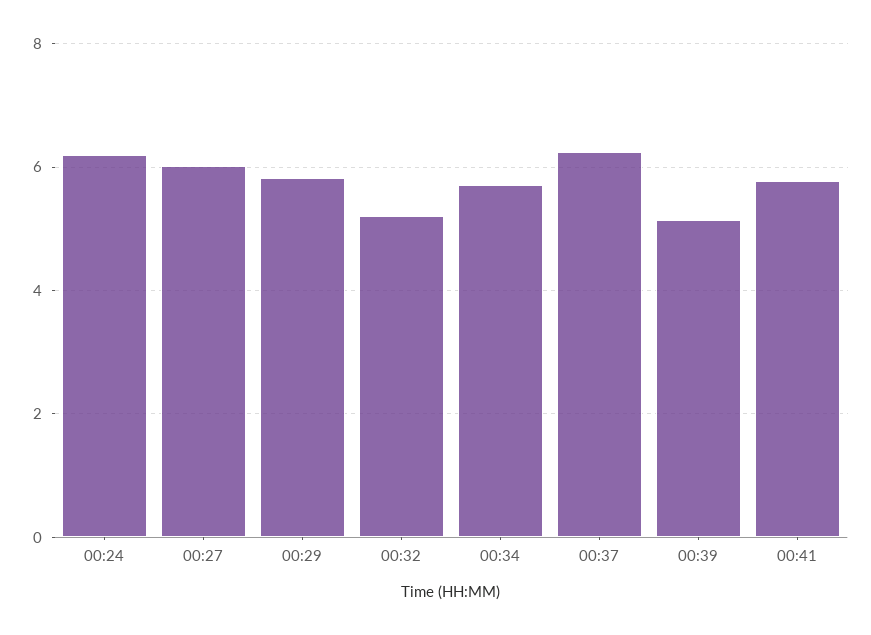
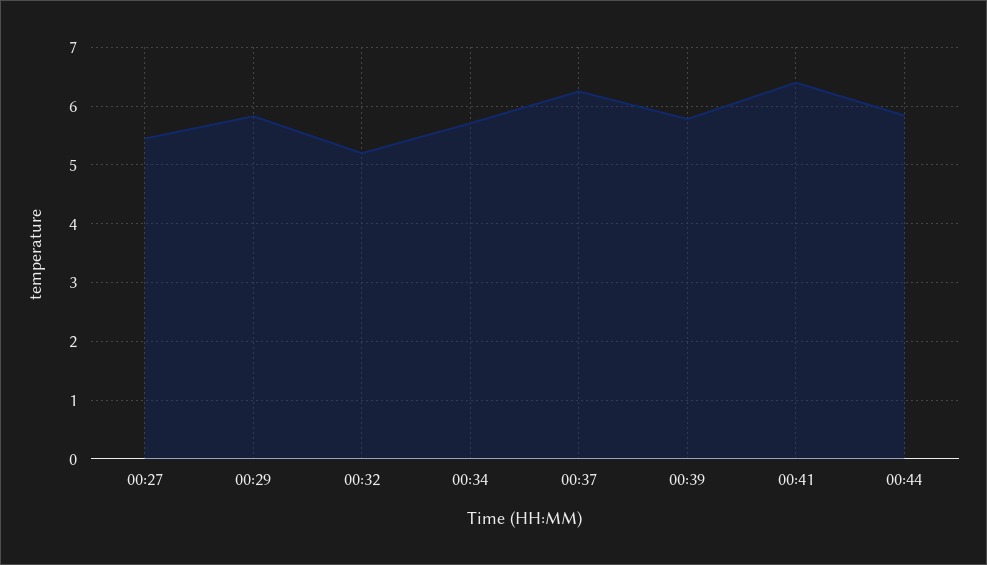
00:24: 6.2 -> none
00:27: 6 -> 5.4
00:39: 5.2 -> 5.8
00:41: 5.8 -> 6.4
00:44: none -> 5.8

